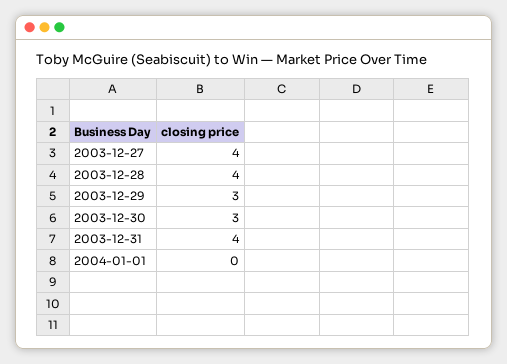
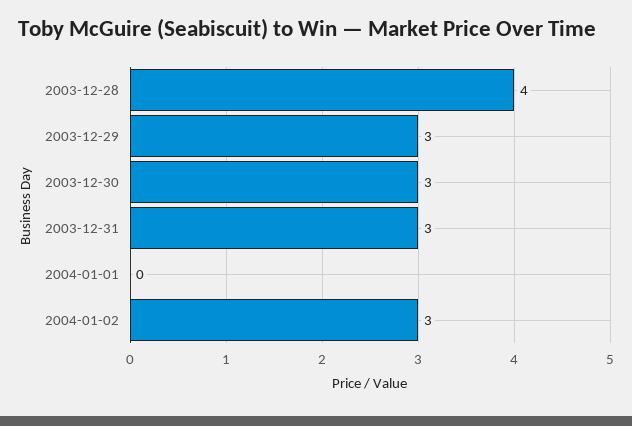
2003-12-27: 4 -> none
2003-12-31: 4 -> 3
2004-01-02: none -> 3

